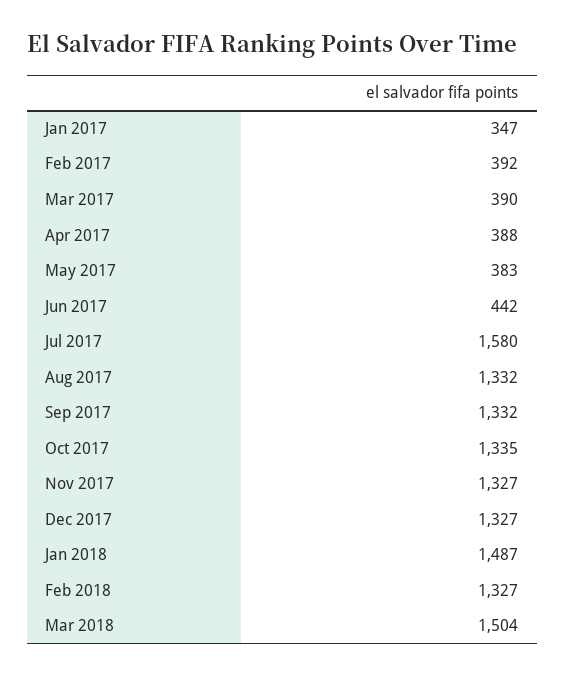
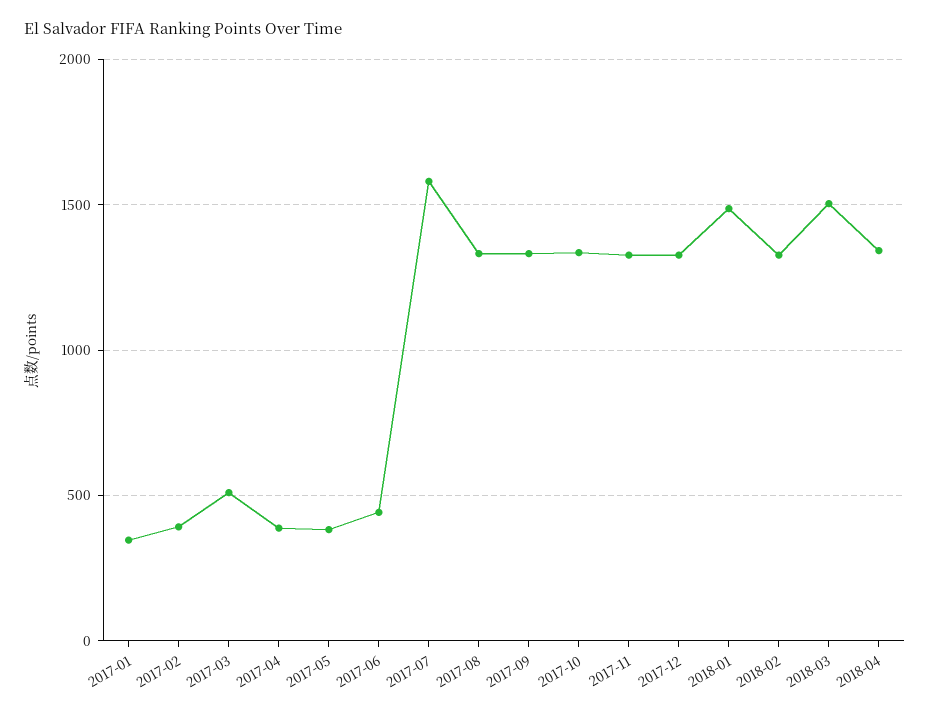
Mar 2017: 390 -> 500
2018-04: none -> 1350

